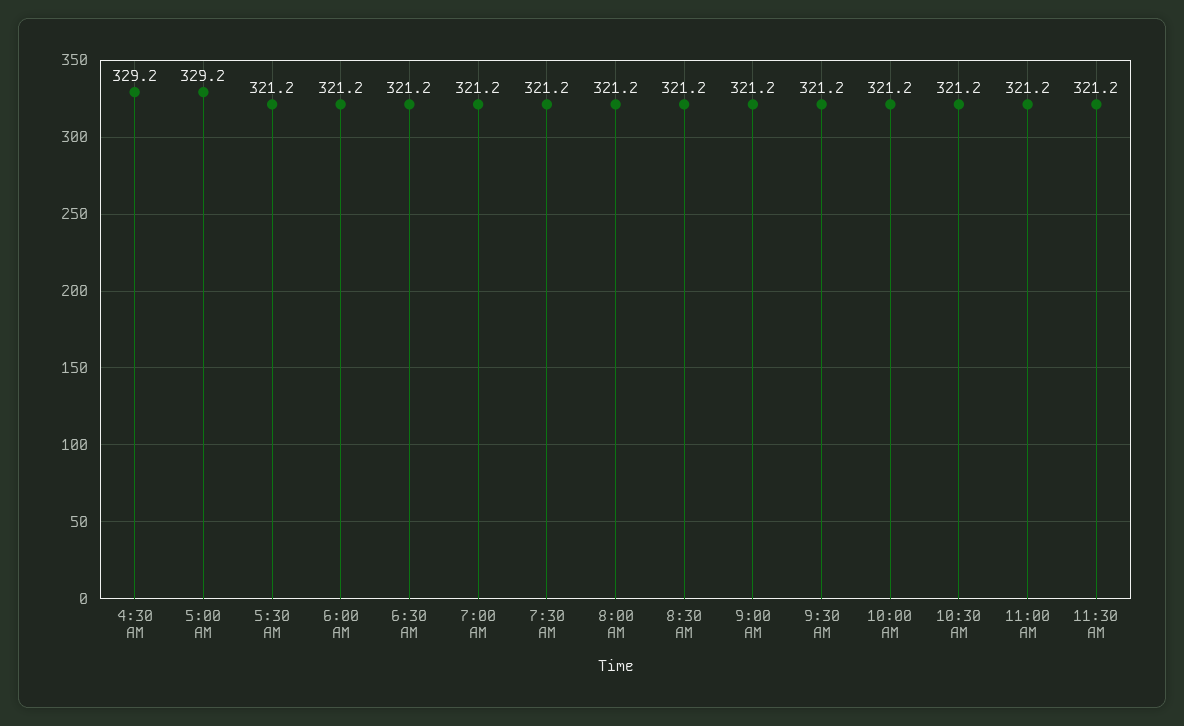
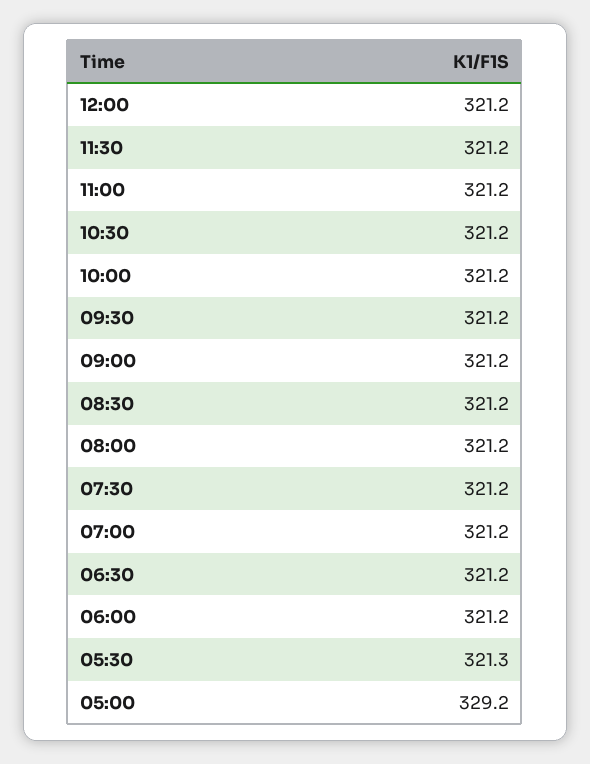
4:30 AM: 329.2 -> none
5:30 AM: 321.2 -> 321.3
12:00: none -> 321.2

